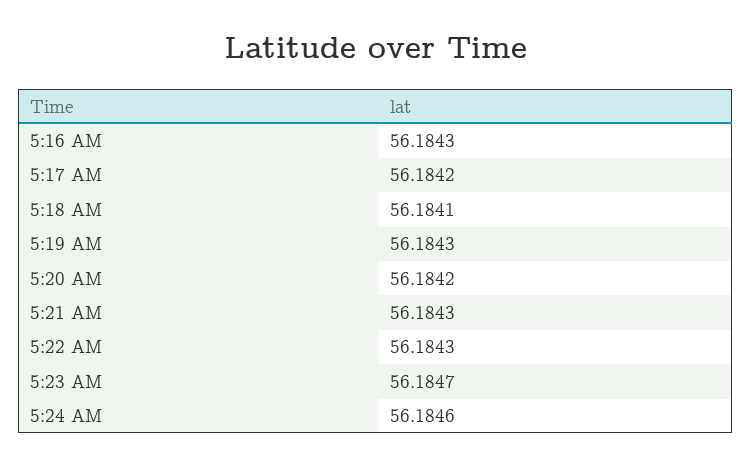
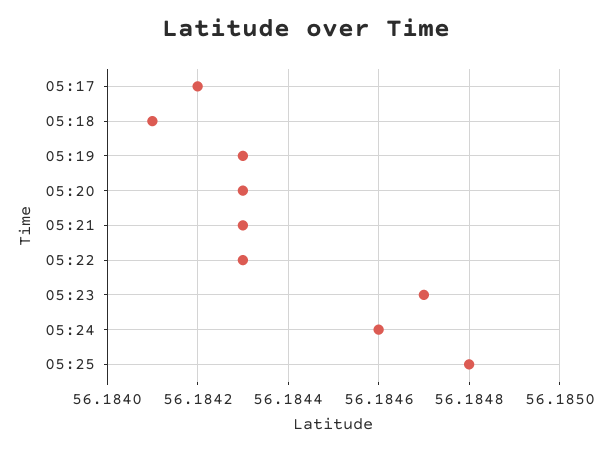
5:16 AM: 56.1843 -> none
5:20 AM: 56.1842 -> 56.1843
05:25: none -> 56.1848

